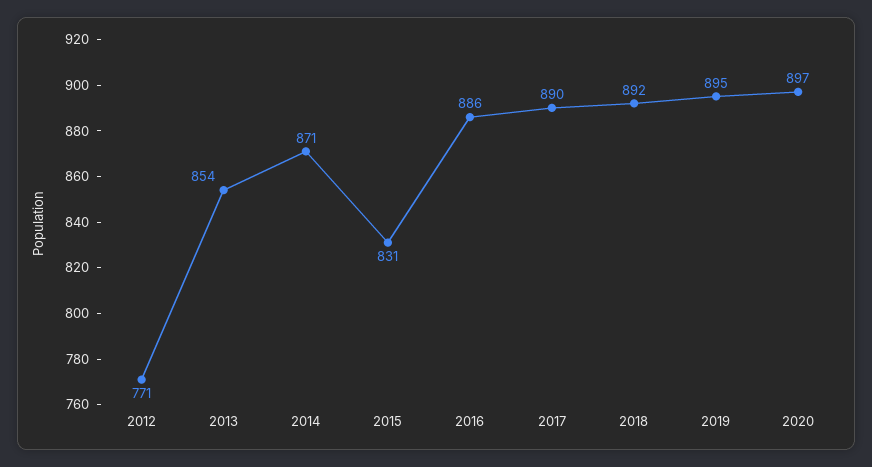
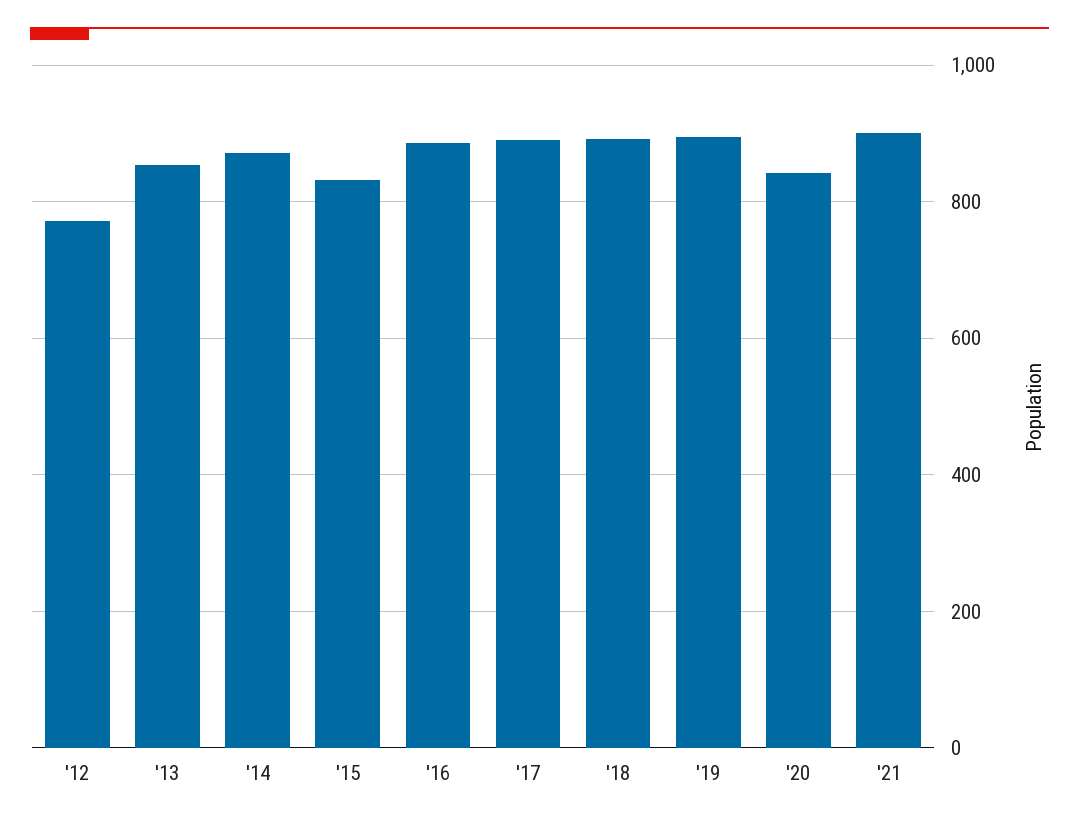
2020: 897 -> 840
'21: none -> 900

